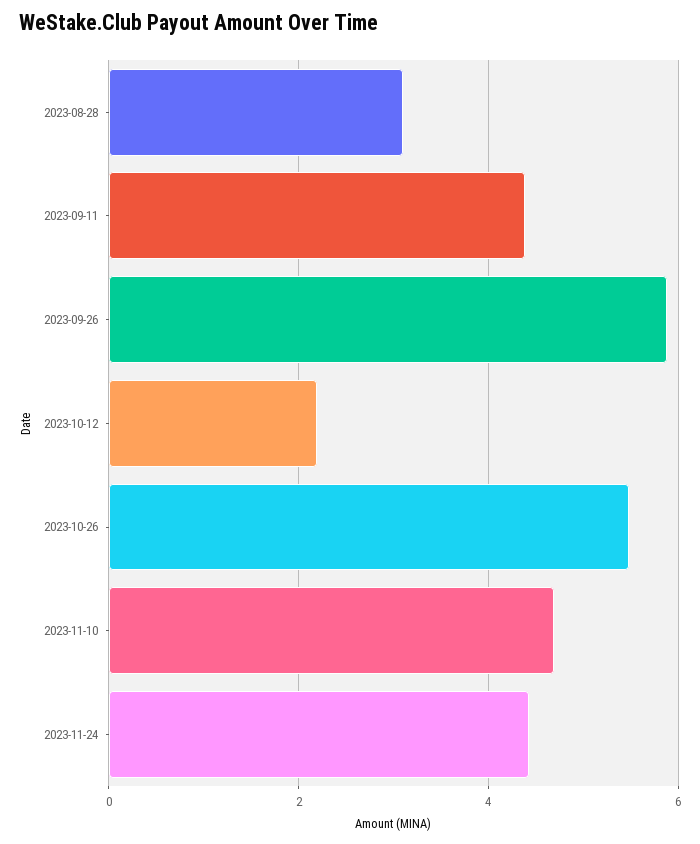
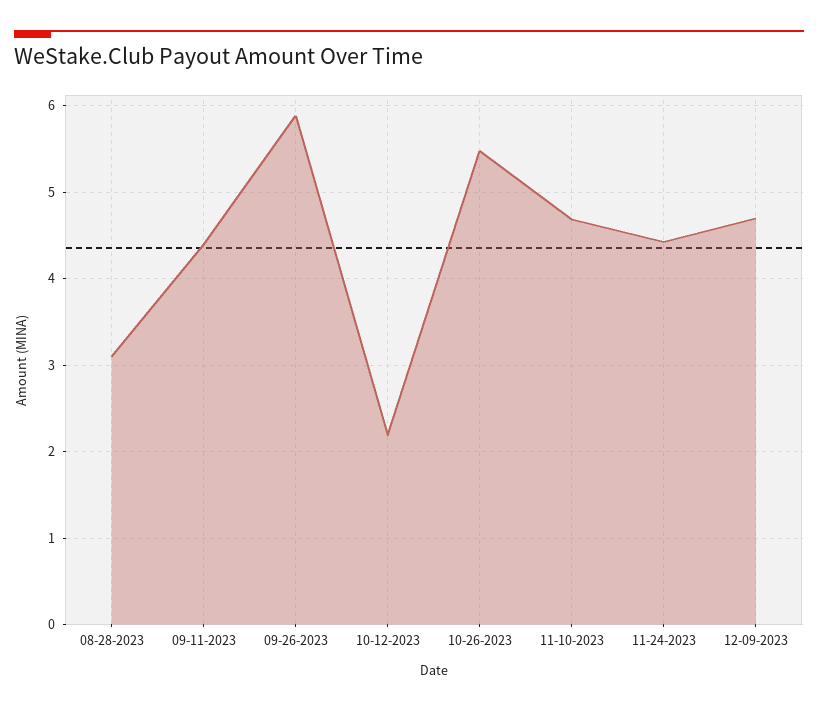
12-09-2023: none -> 4.7

